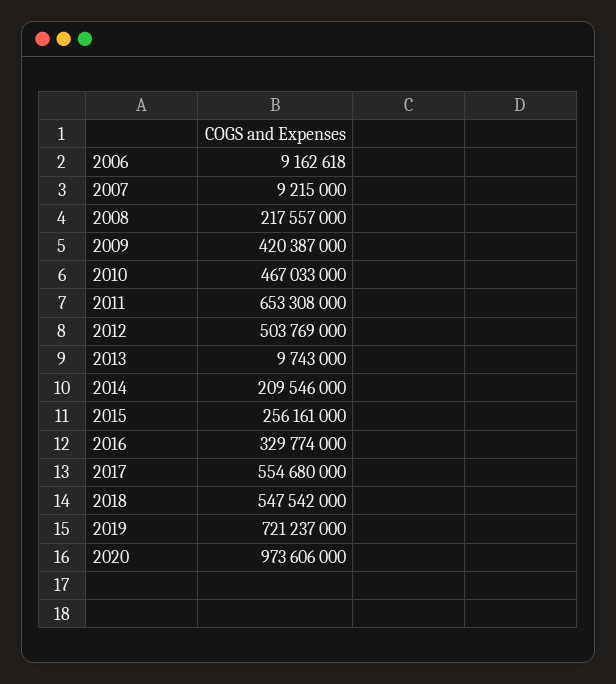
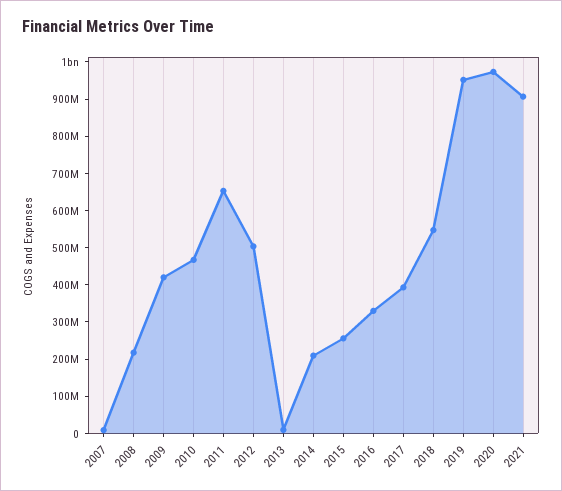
2006: 9162618 -> none
2017: 554680000 -> 400000000
2019: 721237000 -> 950000000
2021: none -> 900000000

